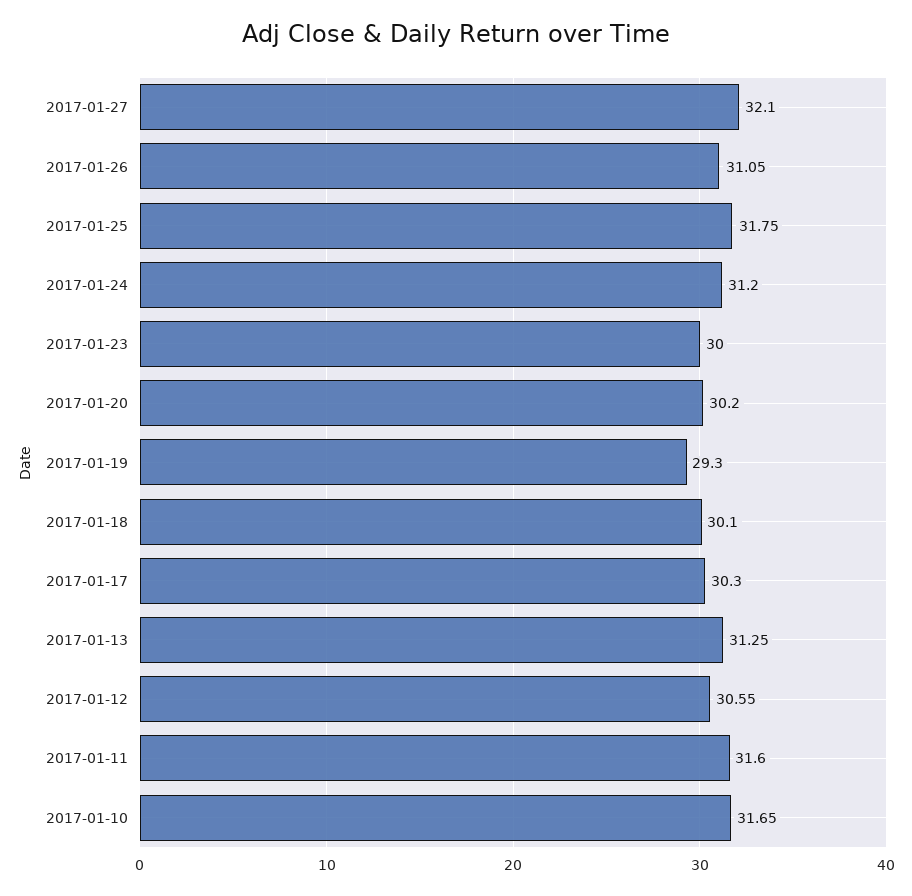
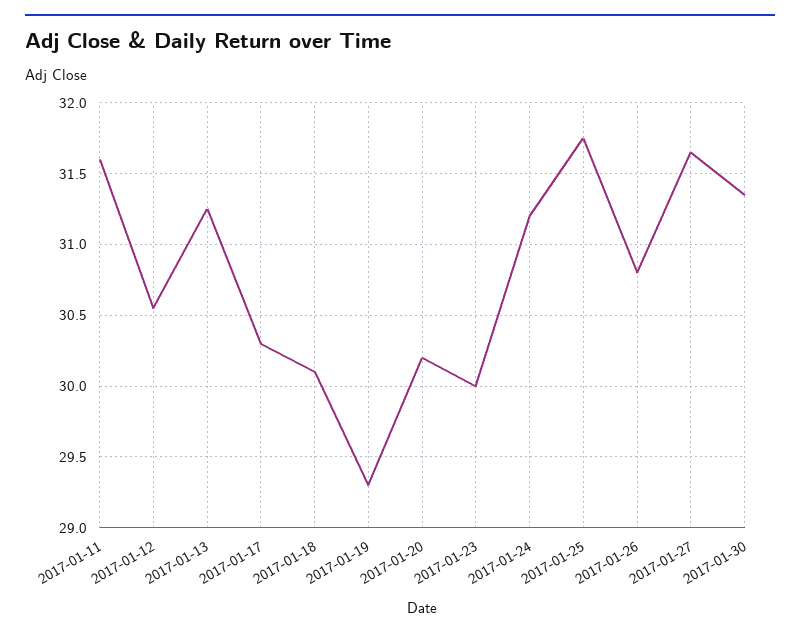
2017-01-27: 32.1 -> 31.65
2017-01-26: 31.05 -> 30.8
2017-01-10: 31.65 -> none
2017-01-30: none -> 31.35

